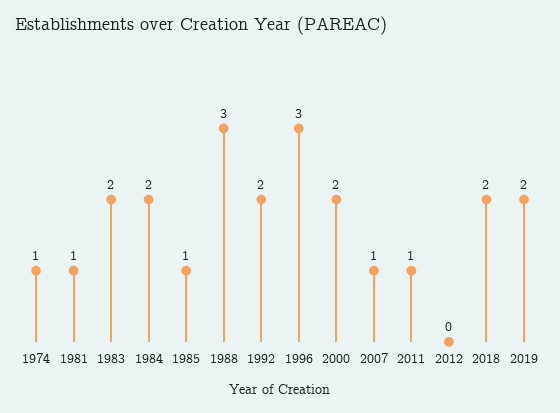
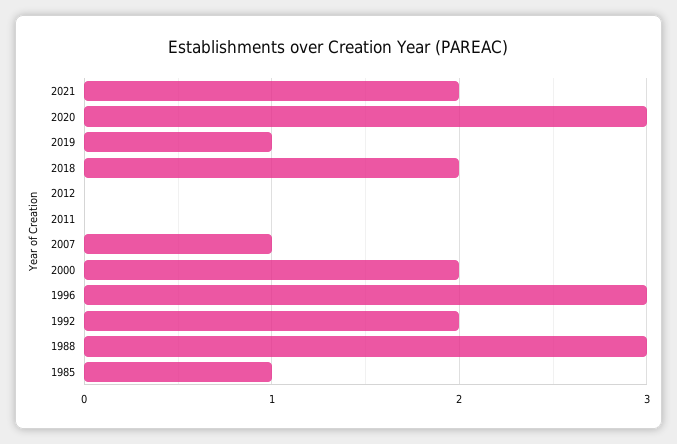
1974: 1 -> none
1981: 1 -> none
1983: 2 -> none
1984: 2 -> none
2011: 1 -> 0
2019: 2 -> 1
2021: none -> 2
2020: none -> 3

